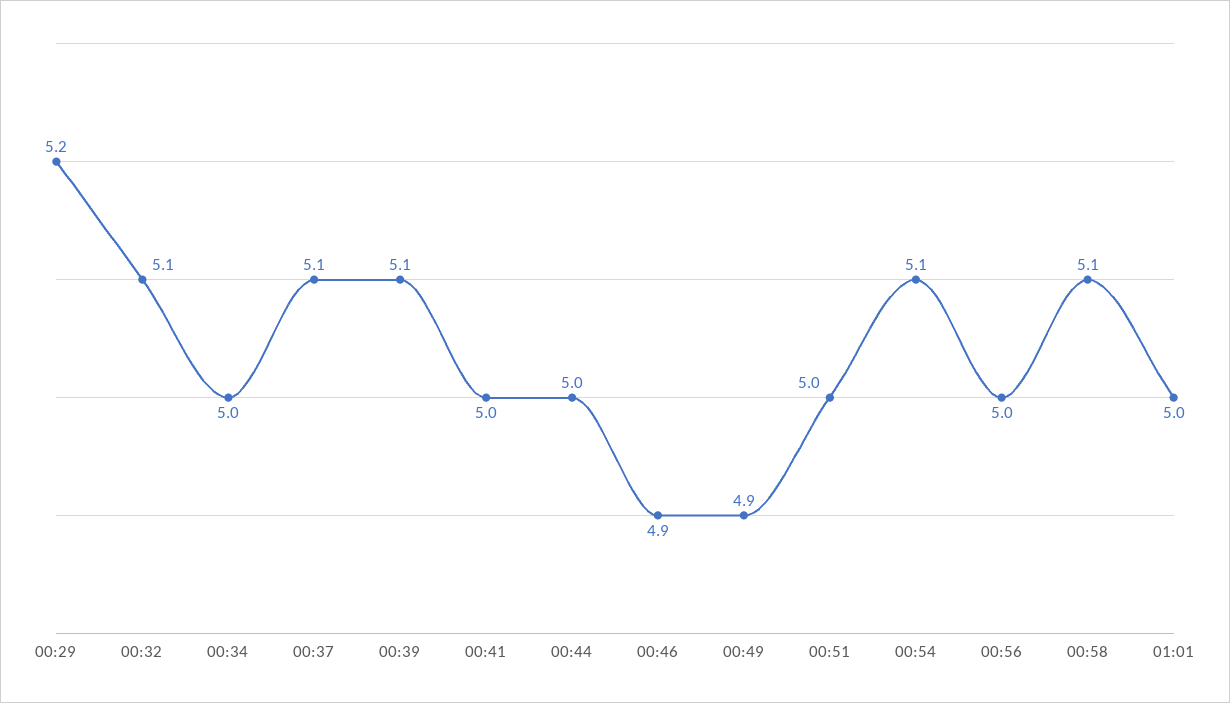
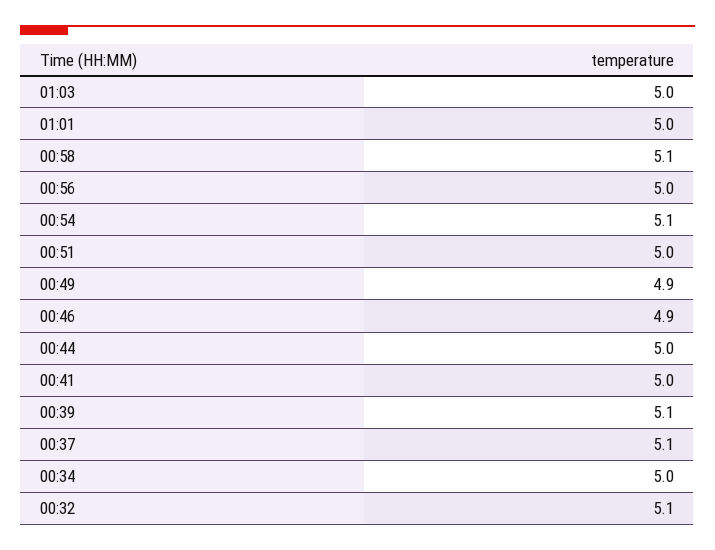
00:29: 5.2 -> none
01:03: none -> 5

